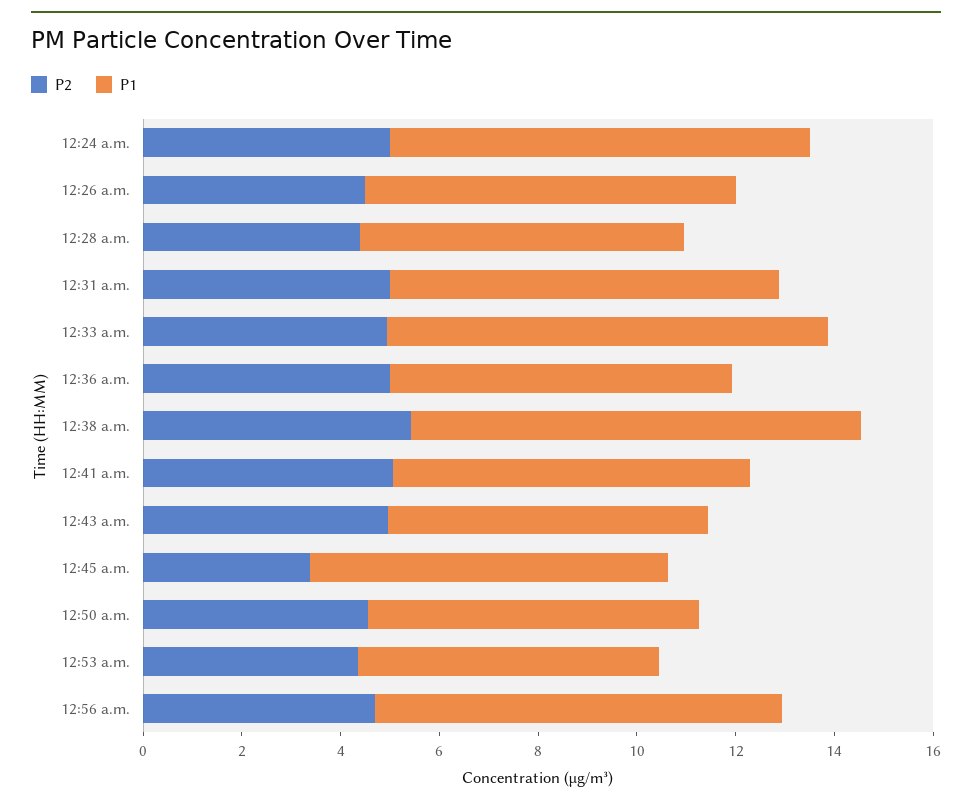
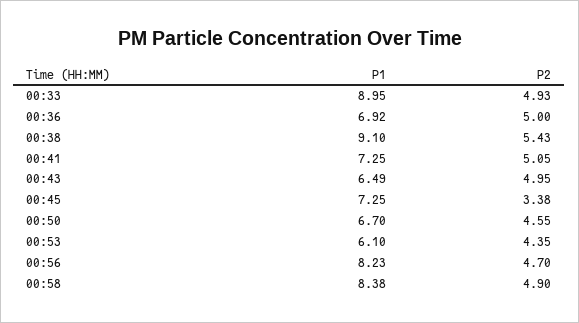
P2, 12:24 a.m.: 5 -> none
P1, 12:24 a.m.: 8.5 -> none
P2, 12:26 a.m.: 4.5 -> none
P1, 12:26 a.m.: 7.5 -> none
P2, 12:28 a.m.: 4.5 -> none
P1, 12:28 a.m.: 6.5 -> none
P2, 12:31 a.m.: 5 -> none
P1, 12:31 a.m.: 8 -> none
P1, 00:58: none -> 8.38
P2, 00:58: none -> 4.9

